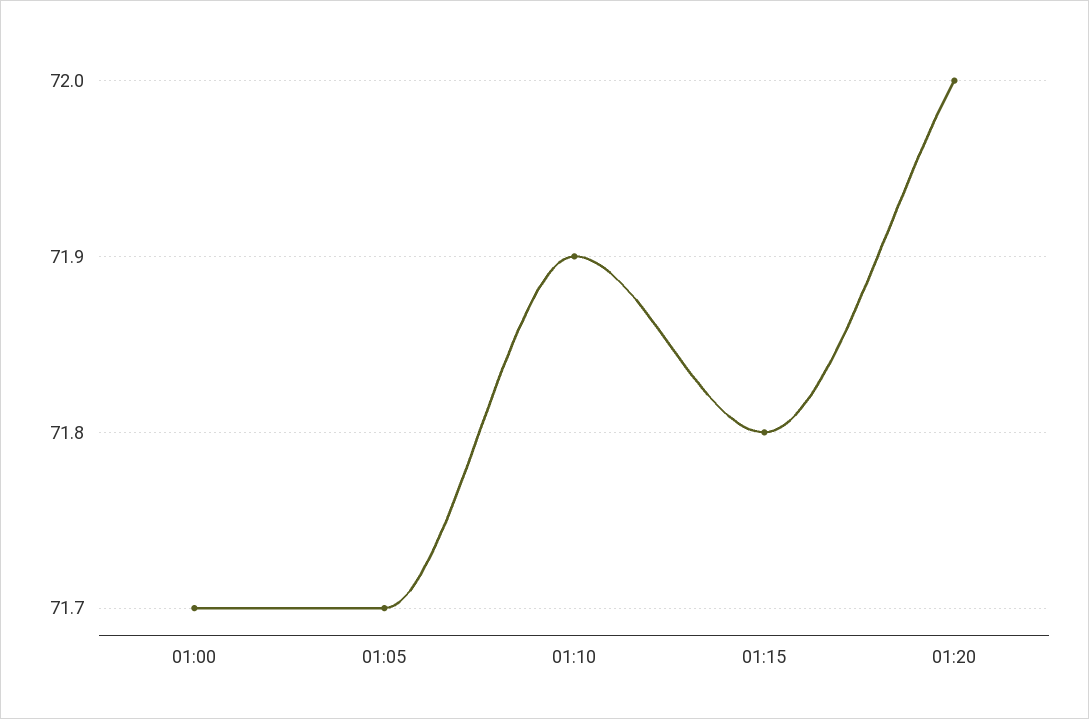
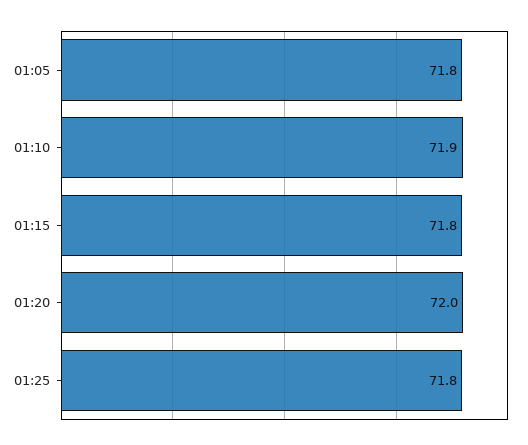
01:00: 71.7 -> none
01:05: 71.7 -> 71.8
01:25: none -> 71.8

